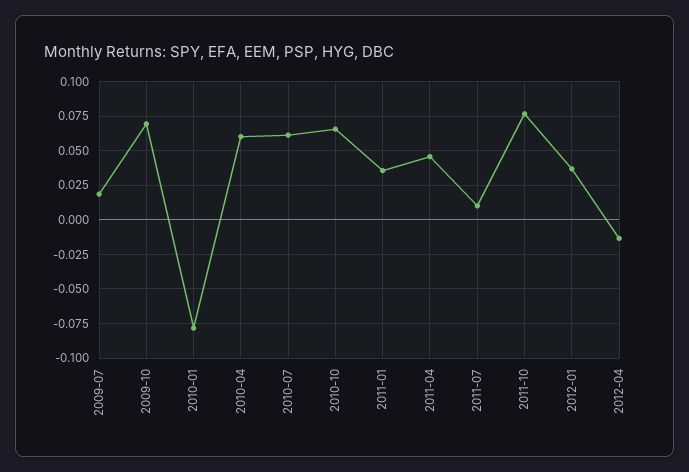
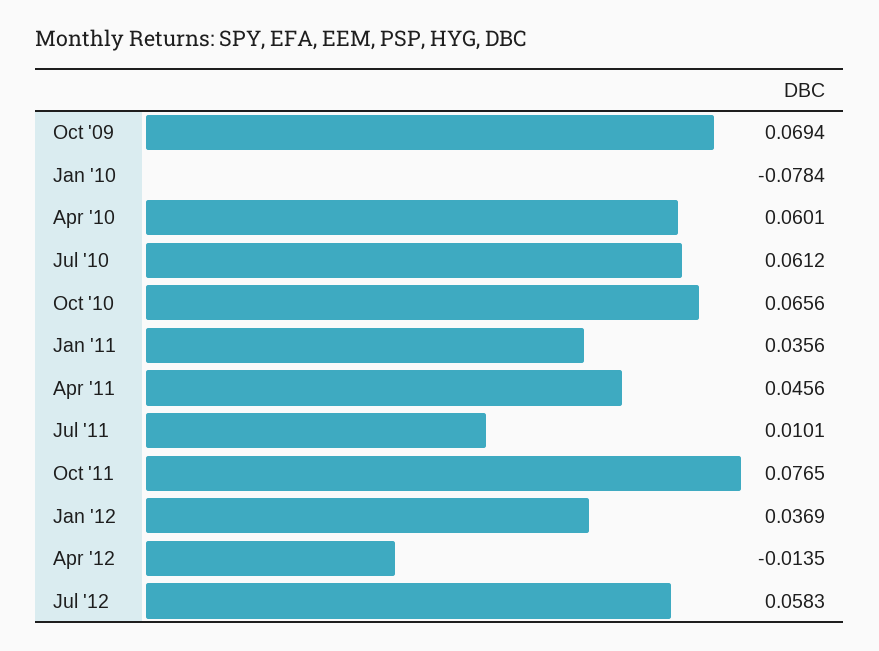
2009-07: 0.02 -> none
Jul '12: none -> 0.0583

